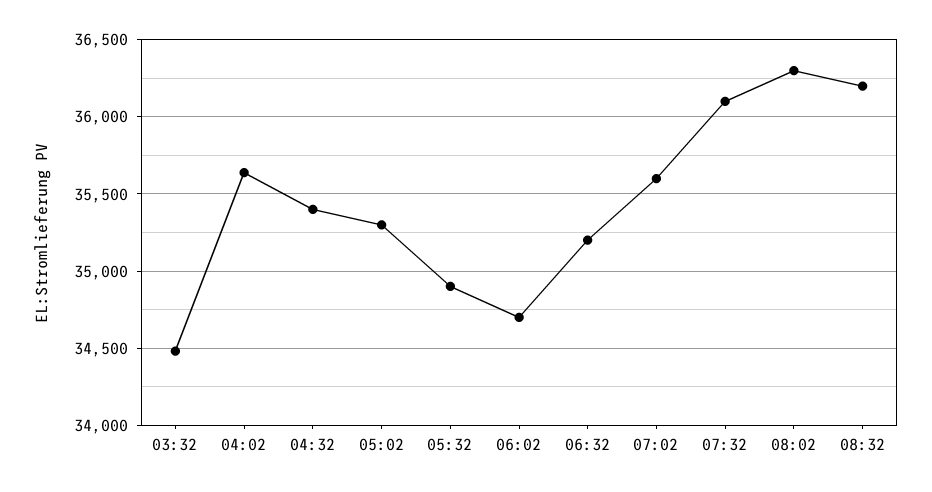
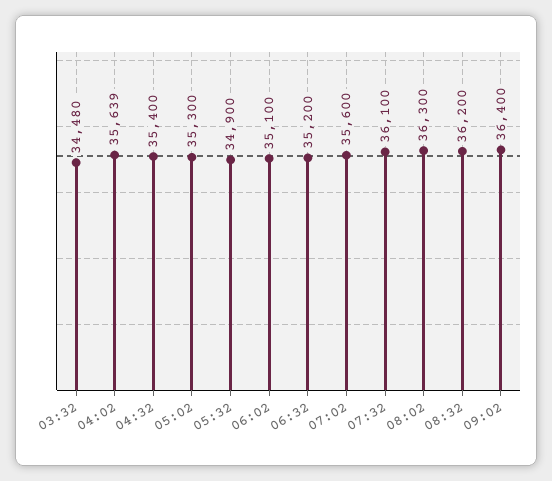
06:02: 34700 -> 35100
09:02: none -> 36400

